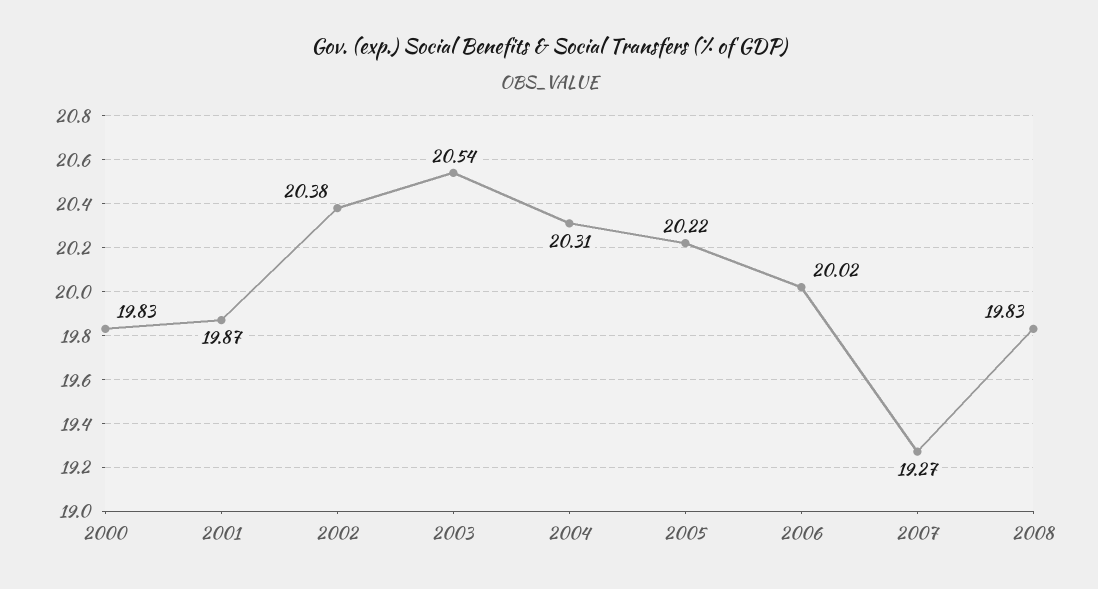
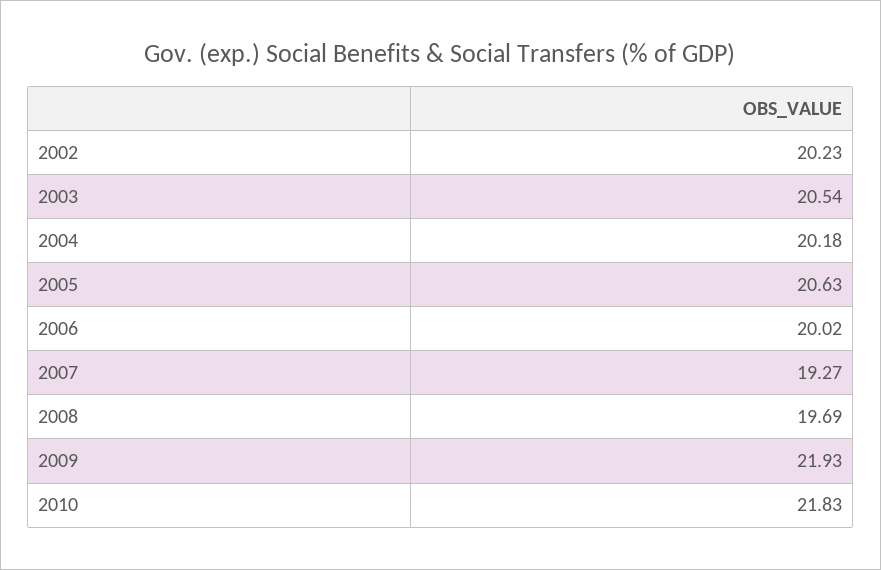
2000: 19.83 -> none
2001: 19.87 -> none
2002: 20.38 -> 20.23
2004: 20.31 -> 20.18
2005: 20.22 -> 20.63
2008: 19.83 -> 19.69
2009: none -> 21.93
2010: none -> 21.83

